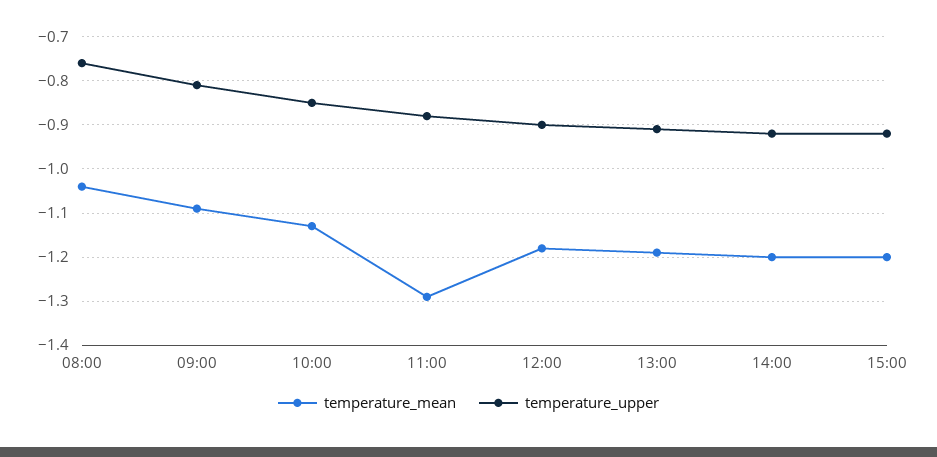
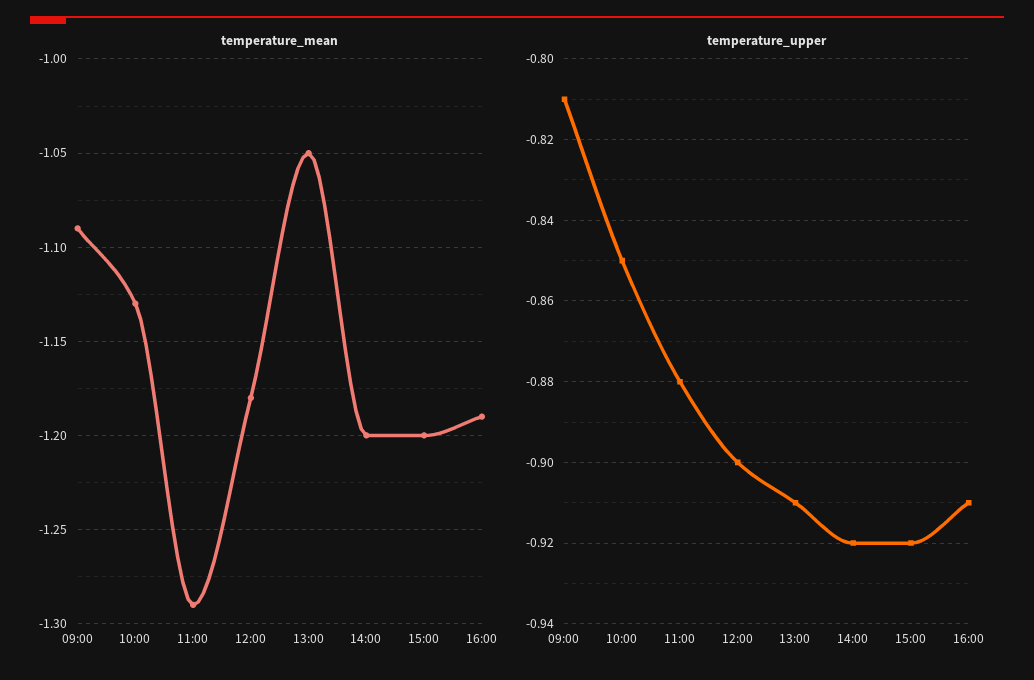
temperature_mean, 08:00: -1.05 -> none
temperature_upper, 08:00: -0.75 -> none
temperature_mean, 13:00: -1.2 -> -1.05
temperature_mean, 16:00: none -> -1.19
temperature_upper, 16:00: none -> -0.91

